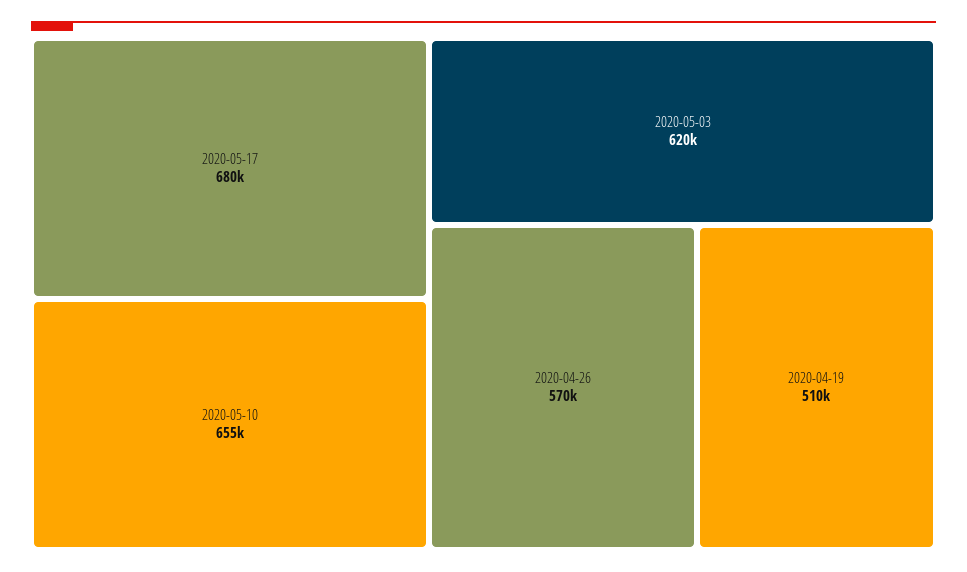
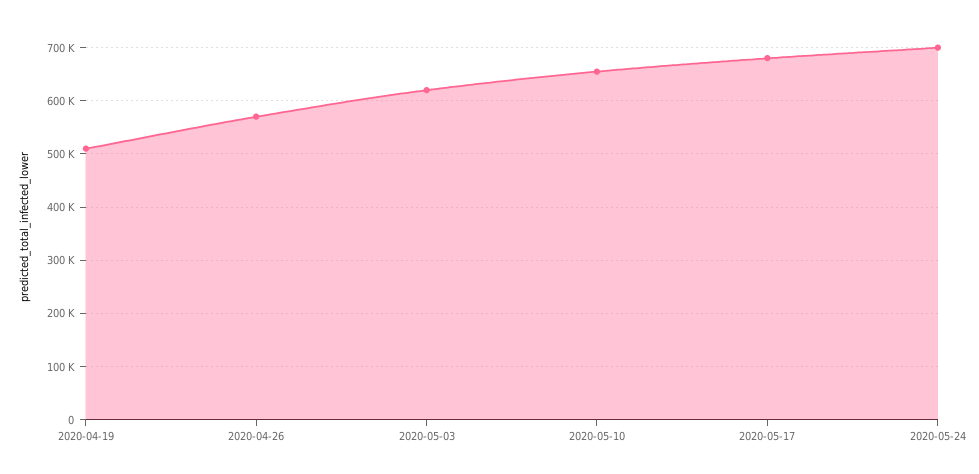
2020-05-24: none -> 700000

